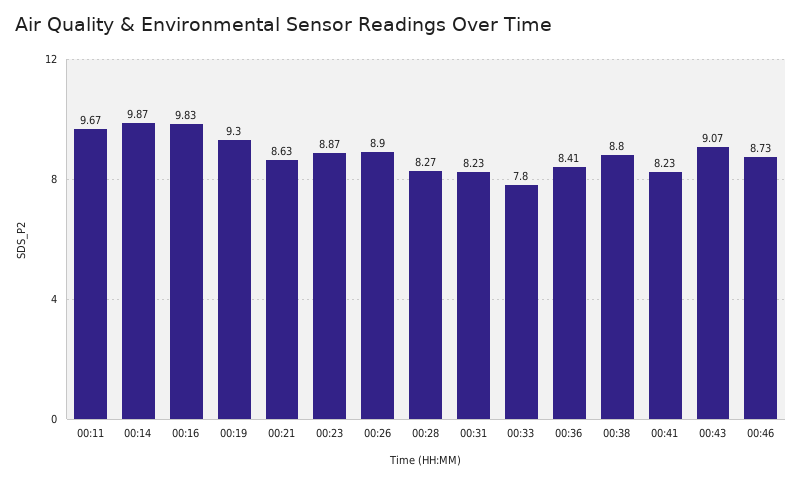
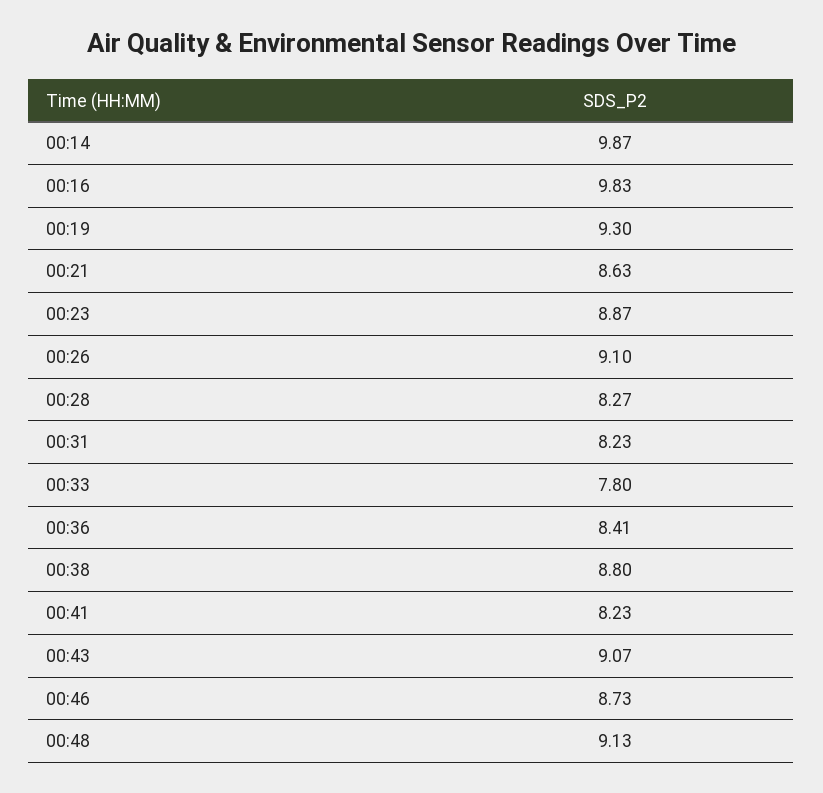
00:11: 9.67 -> none
00:26: 8.9 -> 9.1
00:48: none -> 9.13

